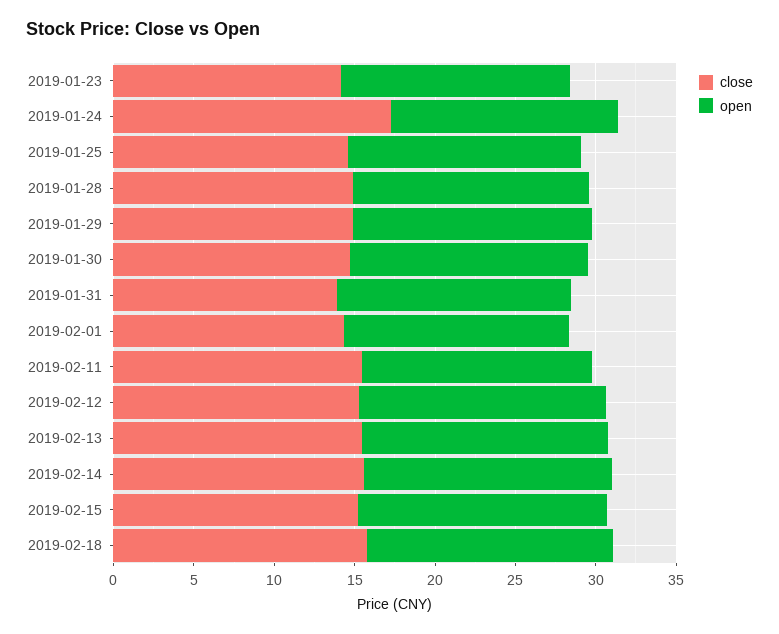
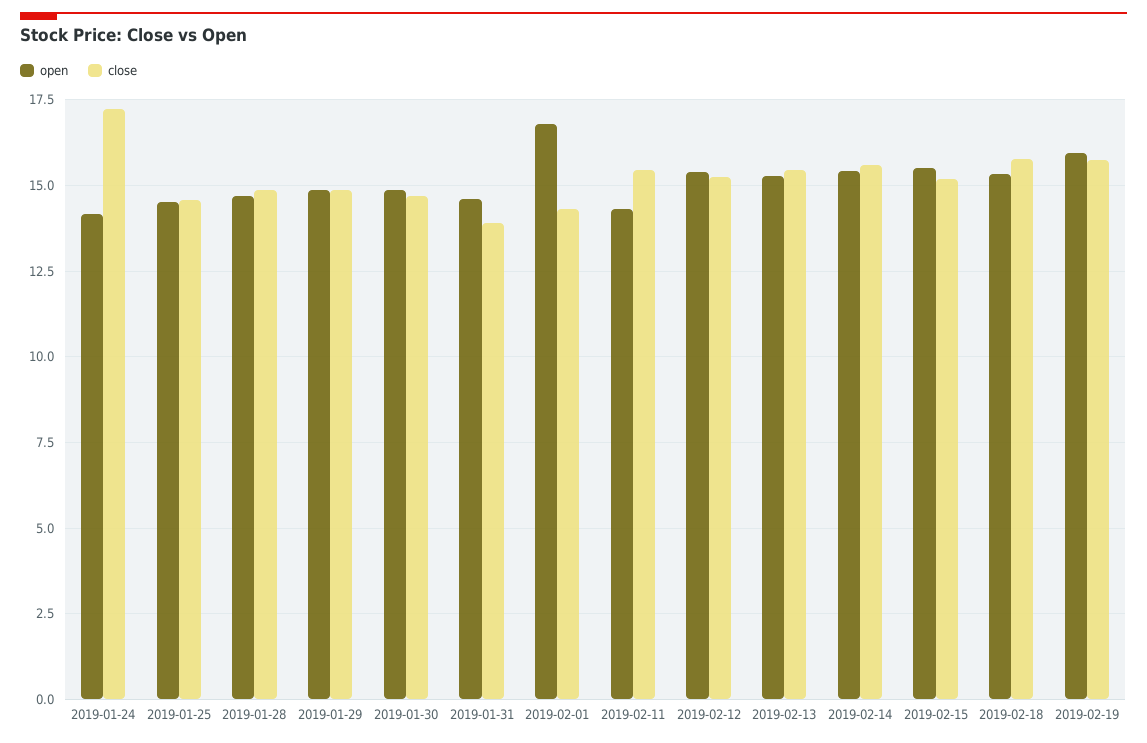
close, 2019-01-23: 14 -> none
open, 2019-01-23: 14 -> none
open, 2019-02-01: 14 -> 16.75
open, 2019-02-19: none -> 16
close, 2019-02-19: none -> 15.75

